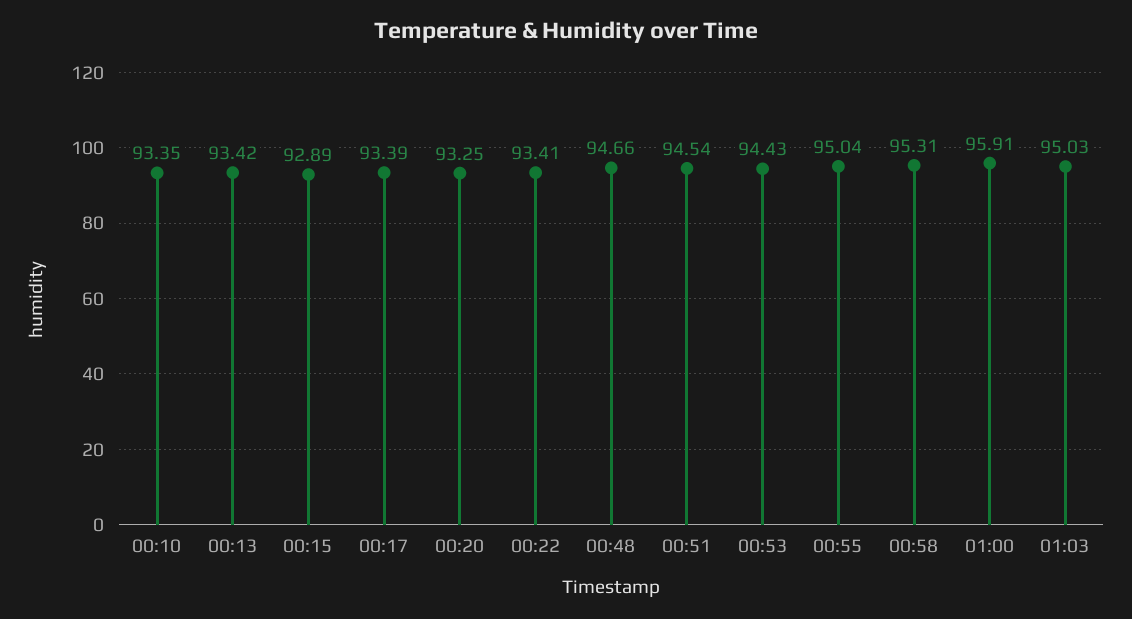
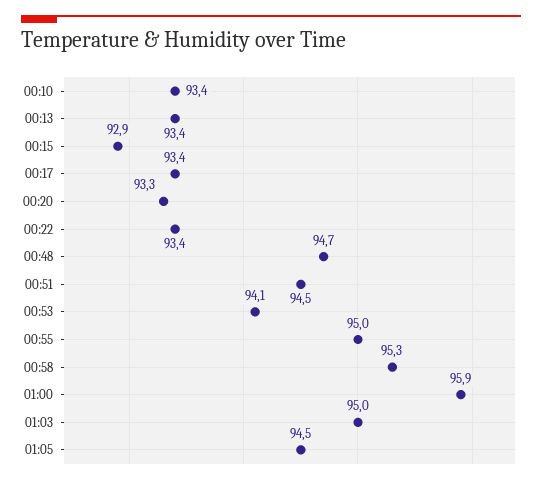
00:53: 94.43 -> 94.1
01:05: none -> 94.5

